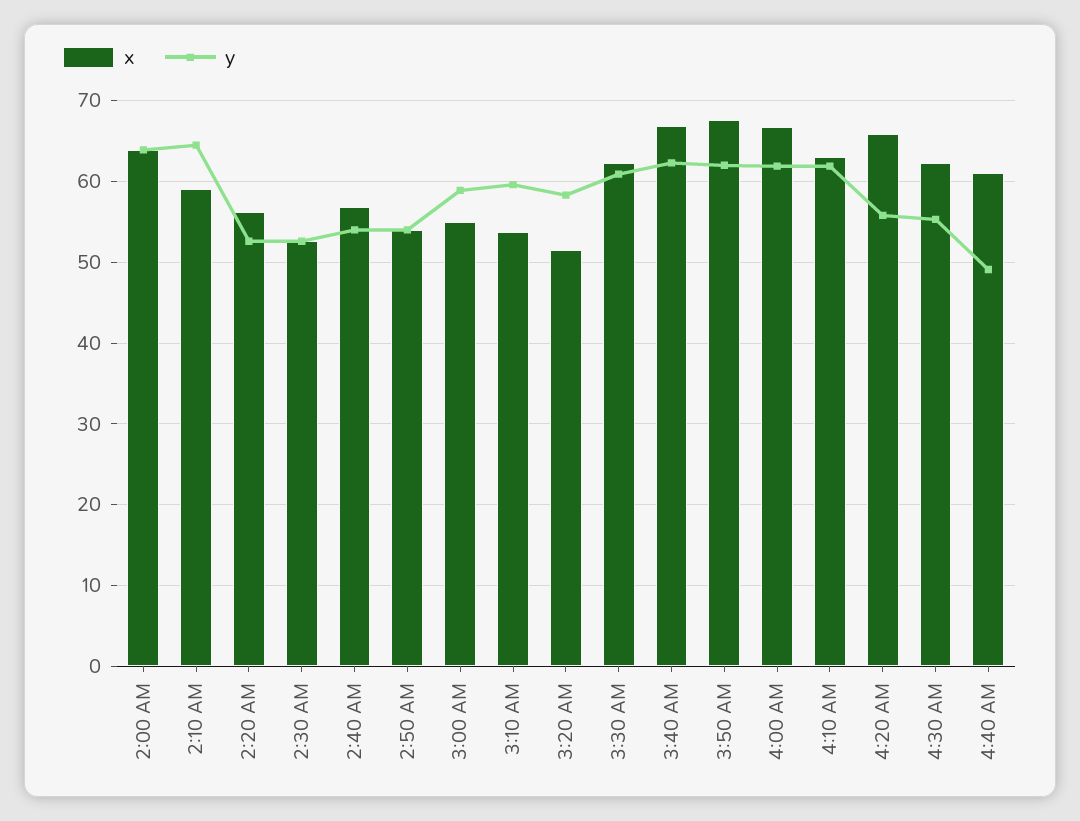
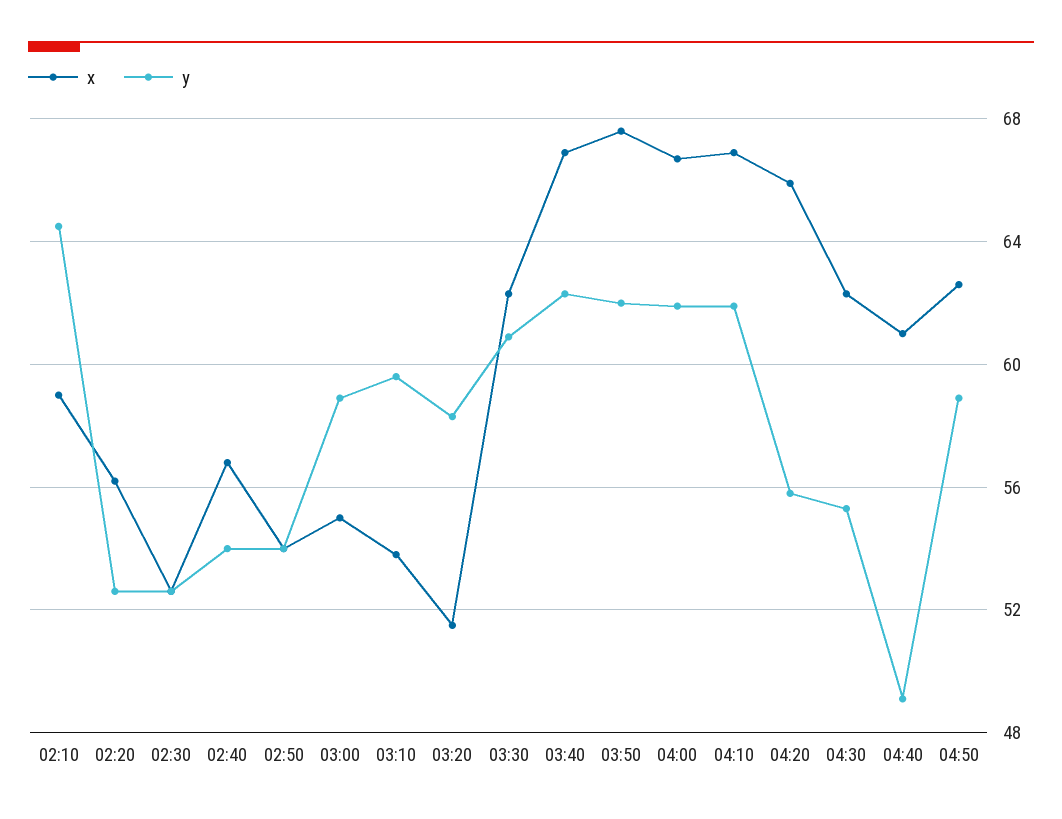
x, 2:00 AM: 64 -> none
y, 2:00 AM: 64 -> none
x, 4:10 AM: 63 -> 67
x, 04:50: none -> 62.5
y, 04:50: none -> 59

